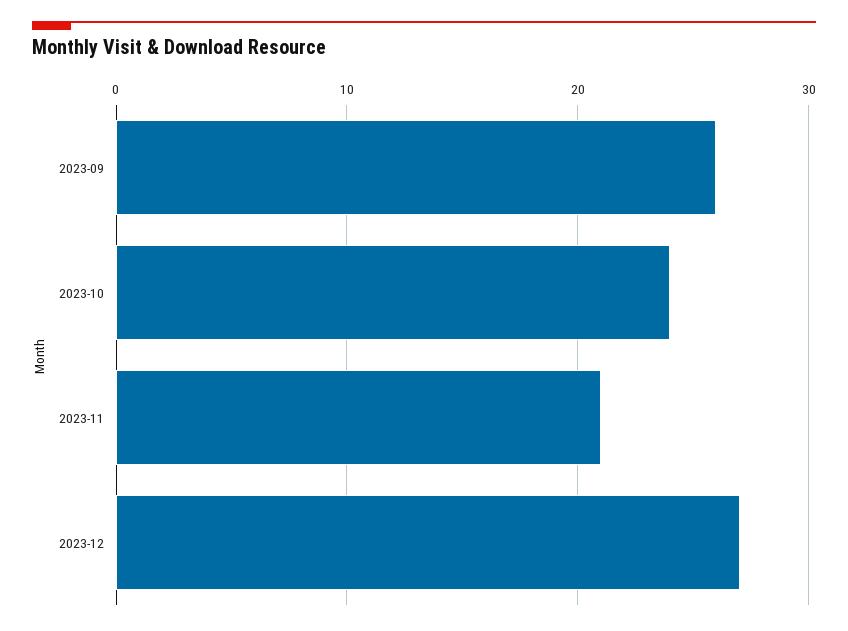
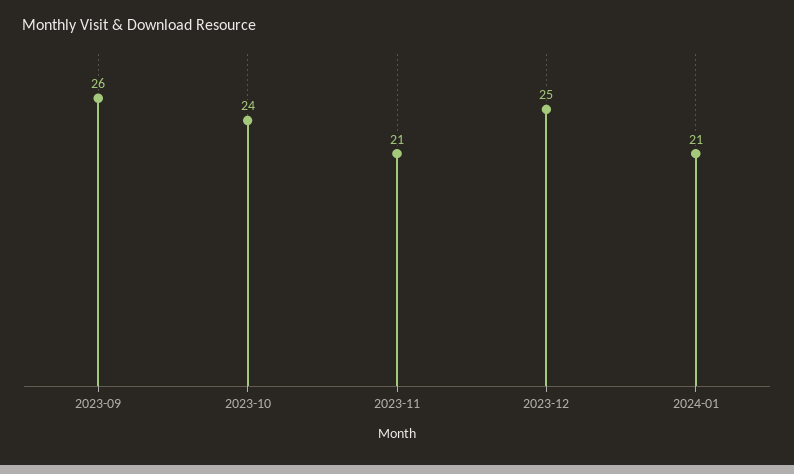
2023-12: 27 -> 25
2024-01: none -> 21

